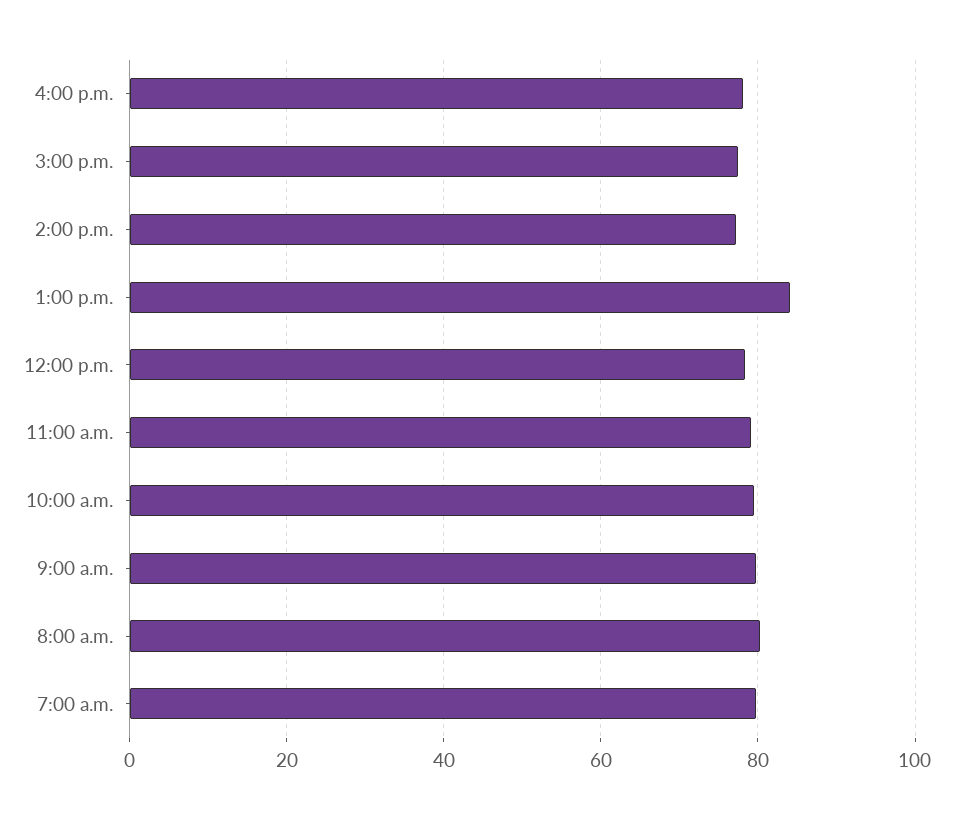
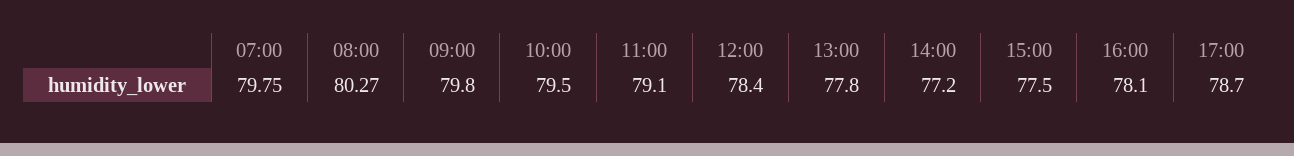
1:00 p.m.: 84 -> 77.8
17:00: none -> 78.7

